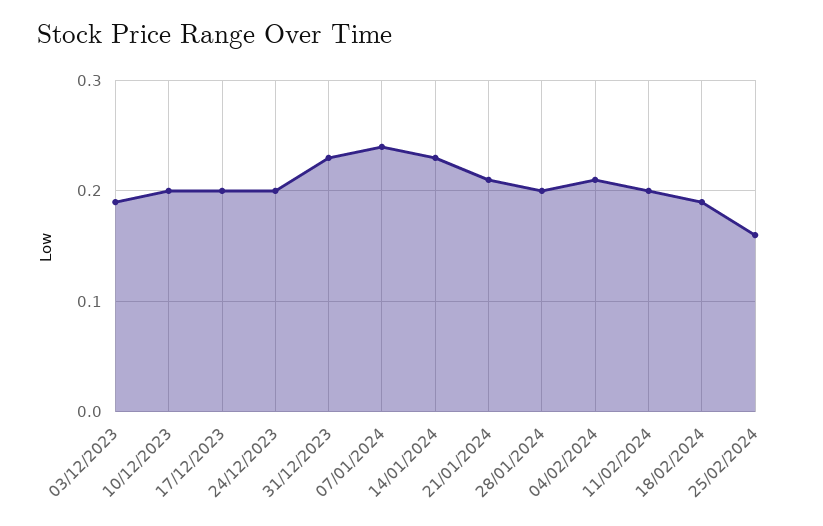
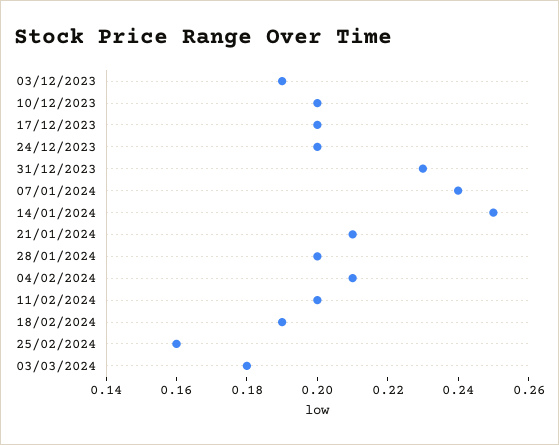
14/01/2024: 0.23 -> 0.25
03/03/2024: none -> 0.18

